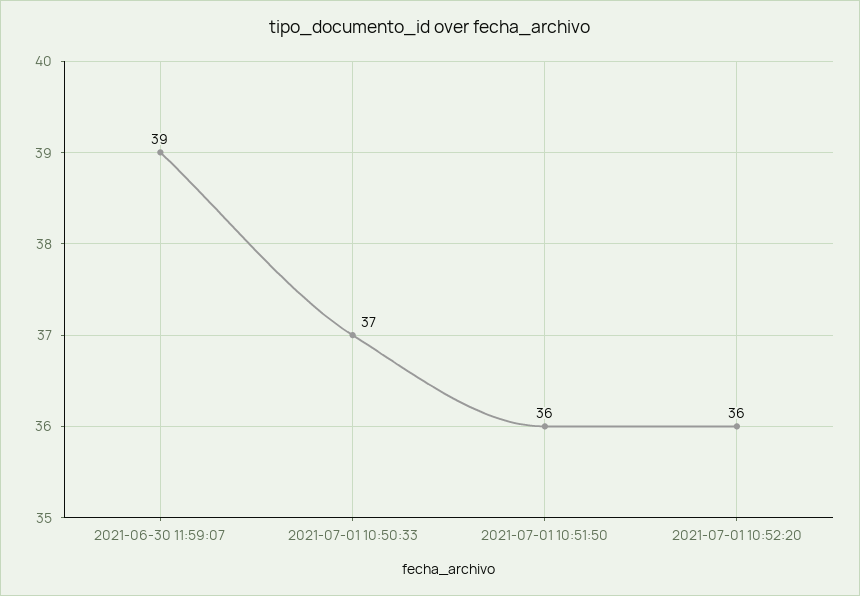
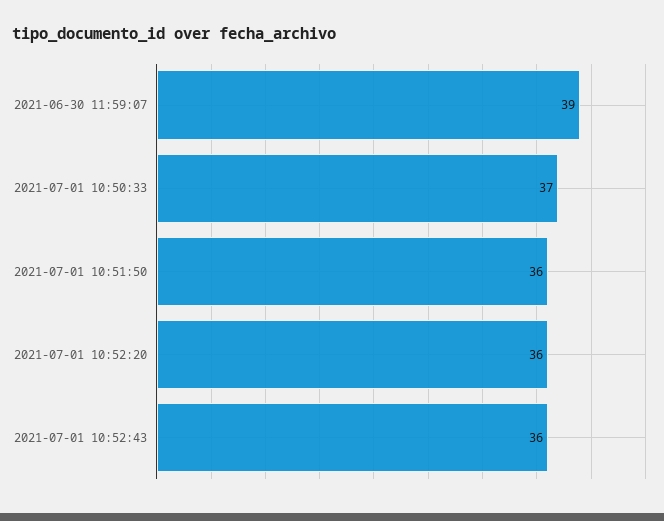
2021-07-01 10:52:43: none -> 36

